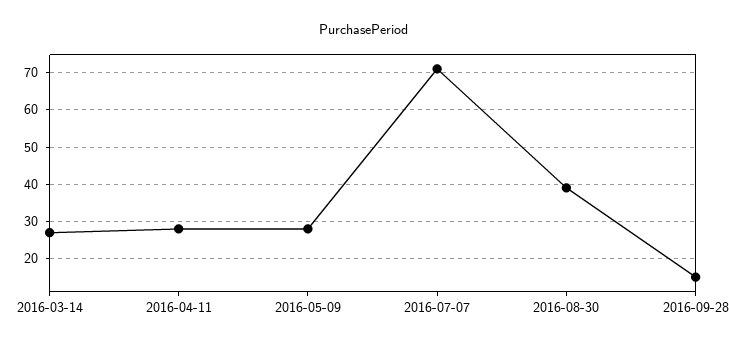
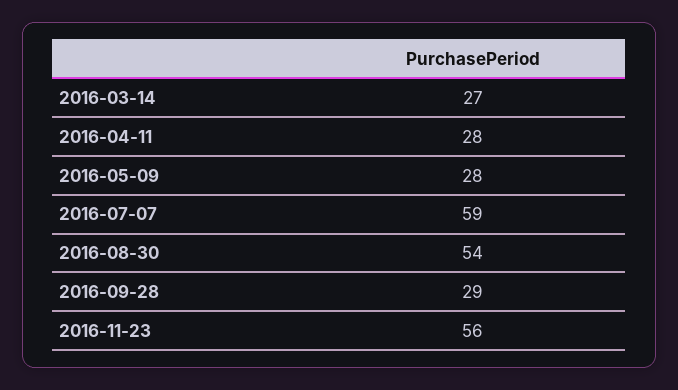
2016-07-07: 70 -> 59
2016-08-30: 40 -> 54
2016-09-28: 15 -> 29
2016-11-23: none -> 56

